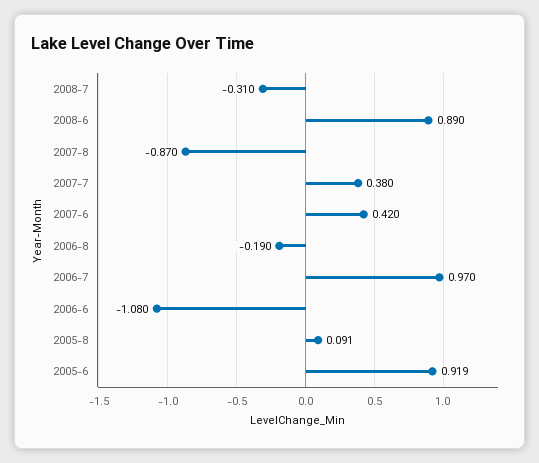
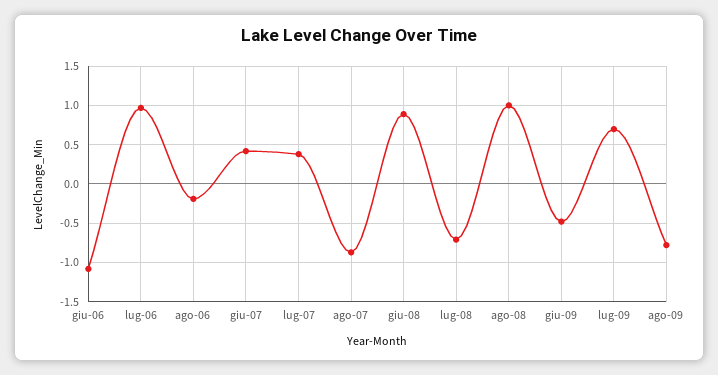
2008-7: -0.31 -> -0.7
2005-8: 0.091 -> none
2005-6: 0.919 -> none
ago-08: none -> 1
giu-09: none -> -0.5
lug-09: none -> 0.7
ago-09: none -> -0.8

